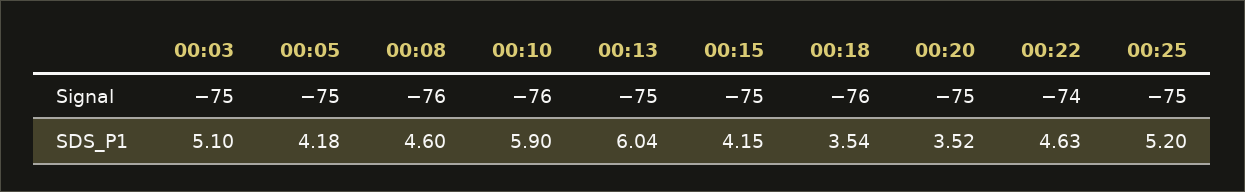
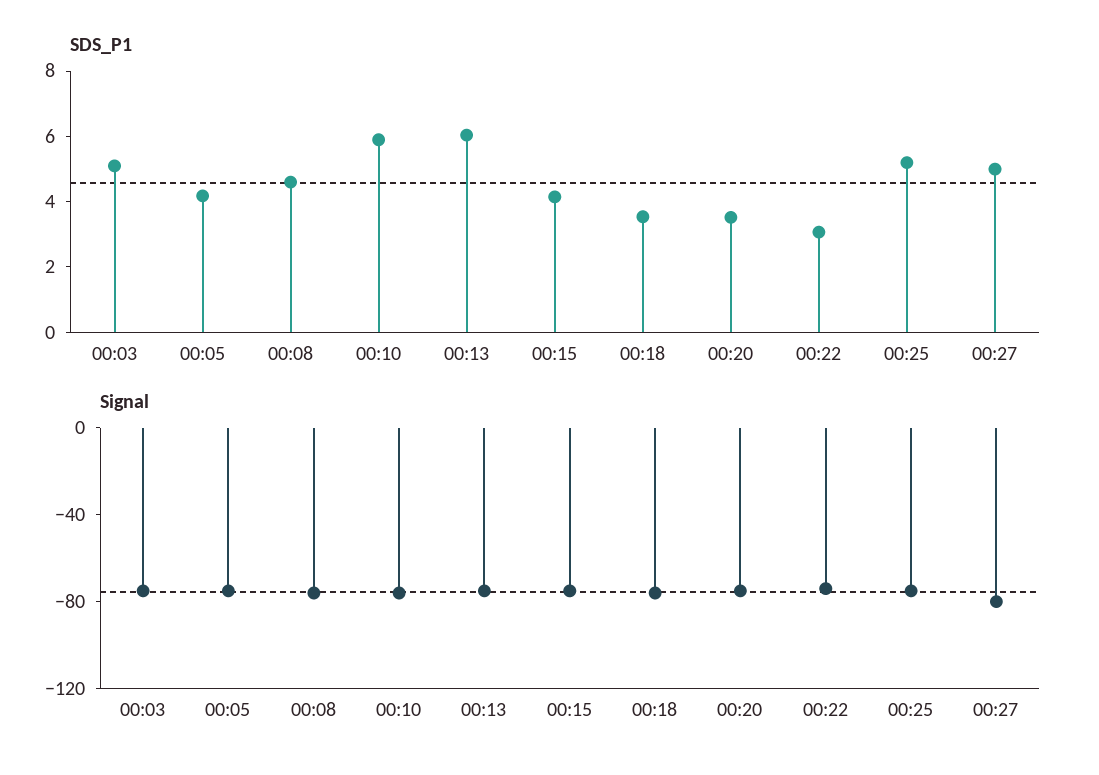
SDS_P1, 00:22: 4.63 -> 3
SDS_P1, 00:27: none -> 5
Signal, 00:27: none -> -80

